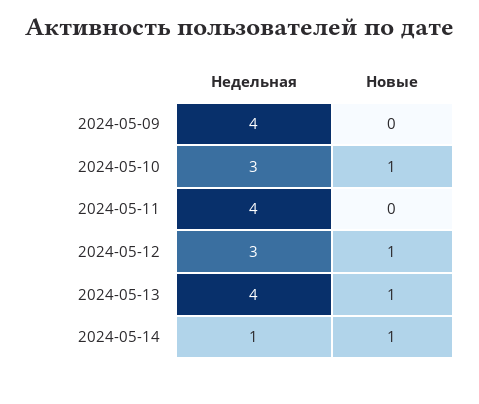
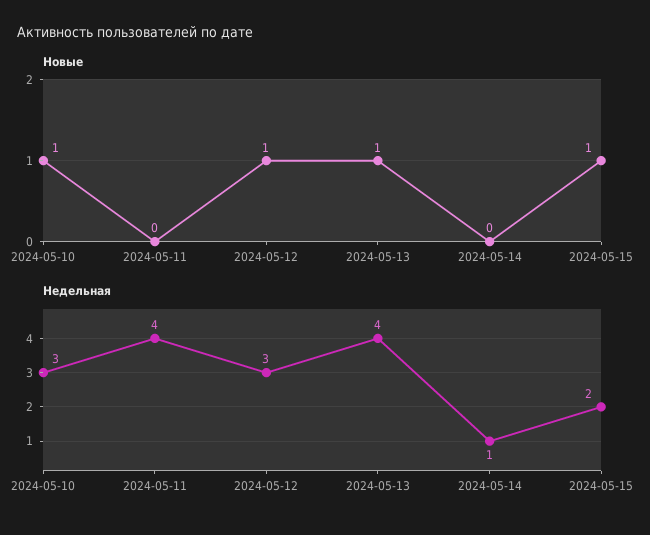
Недельная, 2024-05-09: 4 -> none
Новые, 2024-05-09: 0 -> none
Новые, 2024-05-14: 1 -> 0
Новые, 2024-05-15: none -> 1
Недельная, 2024-05-15: none -> 2

